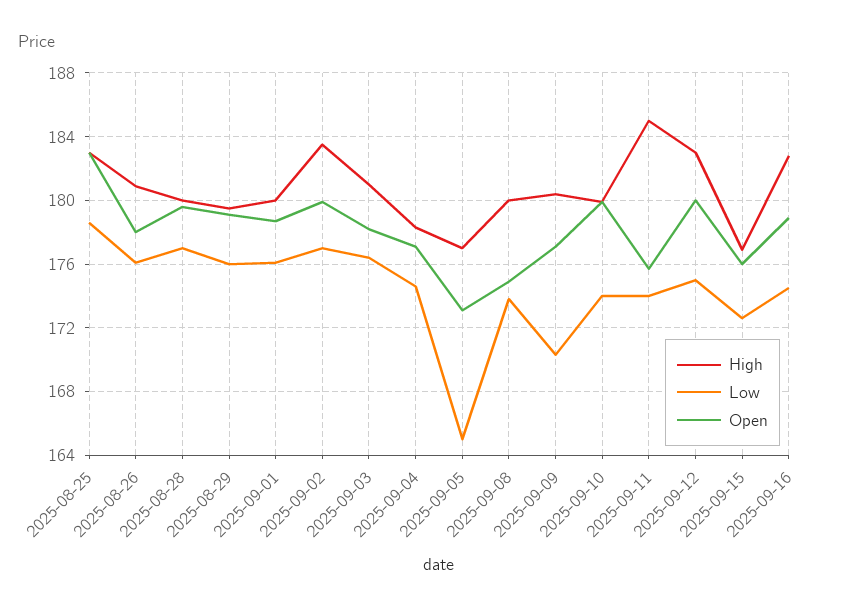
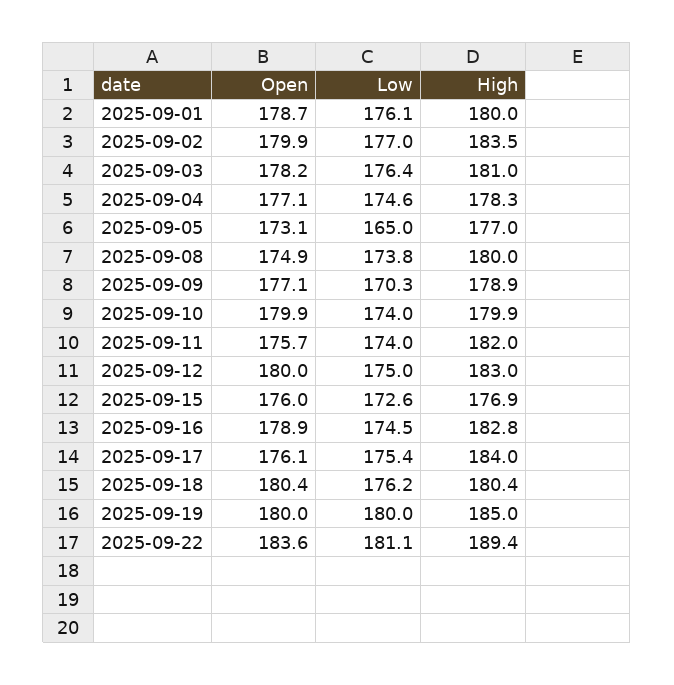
High, 2025-08-25: 183 -> none
Low, 2025-08-25: 178.5 -> none
Open, 2025-08-25: 183 -> none
High, 2025-08-26: 181 -> none
Low, 2025-08-26: 176 -> none
Open, 2025-08-26: 178 -> none
High, 2025-08-28: 180 -> none
Low, 2025-08-28: 177 -> none
Open, 2025-08-28: 179.5 -> none
High, 2025-08-29: 179.5 -> none
Low, 2025-08-29: 176 -> none
Open, 2025-08-29: 179 -> none
High, 2025-09-09: 180.5 -> 178.9
High, 2025-09-11: 185 -> 182
Open, 2025-09-17: none -> 176.1
Low, 2025-09-17: none -> 175.4
High, 2025-09-17: none -> 184
Open, 2025-09-18: none -> 180.4
Low, 2025-09-18: none -> 176.2
High, 2025-09-18: none -> 180.4
Open, 2025-09-19: none -> 180
Low, 2025-09-19: none -> 180
High, 2025-09-19: none -> 185
Open, 2025-09-22: none -> 183.6
Low, 2025-09-22: none -> 181.1
High, 2025-09-22: none -> 189.4

